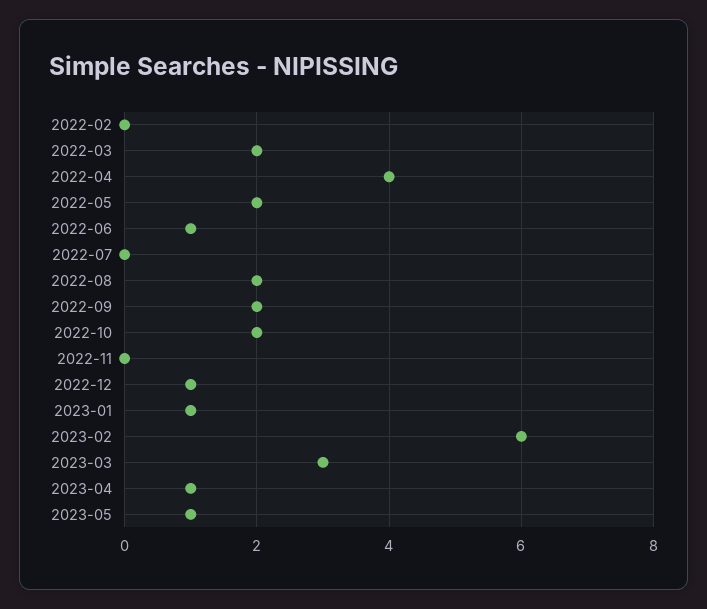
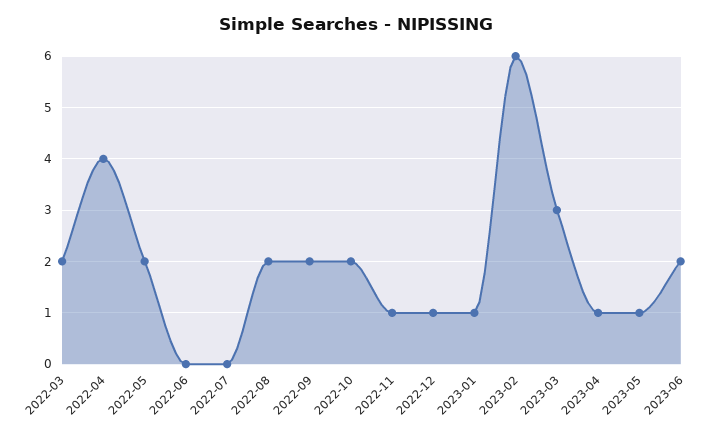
2022-02: 0 -> none
2022-06: 1 -> 0
2022-11: 0 -> 1
2023-06: none -> 2

